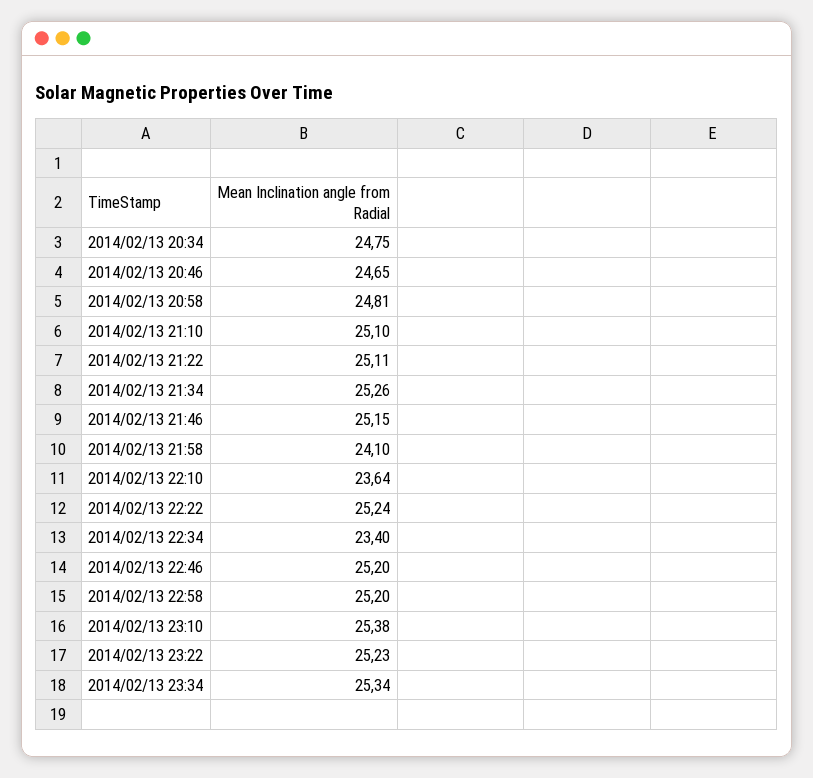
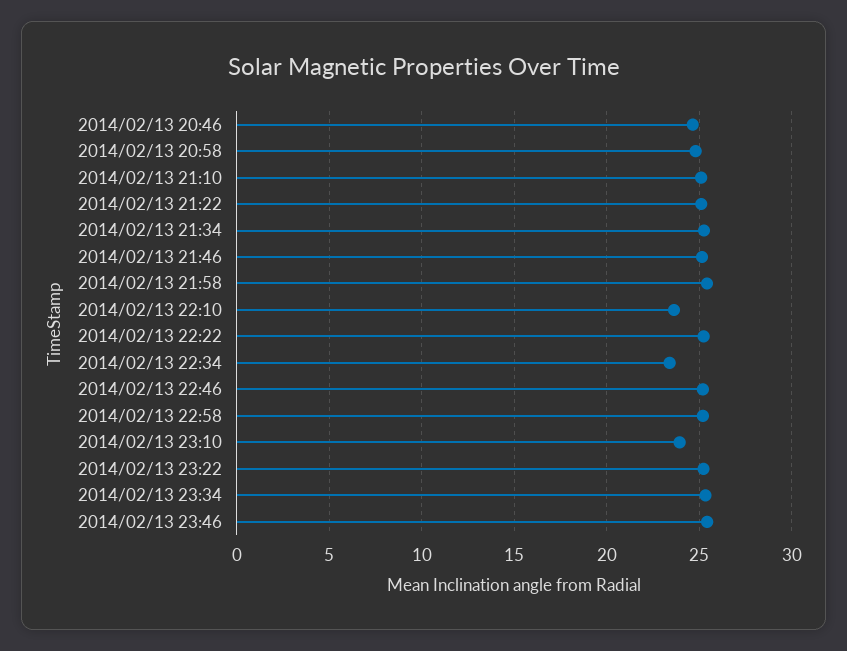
2014/02/13 20:34: 24.75 -> none
2014/02/13 21:58: 24.1 -> 25.5
2014/02/13 23:10: 25.38 -> 24
2014/02/13 23:46: none -> 25.5

